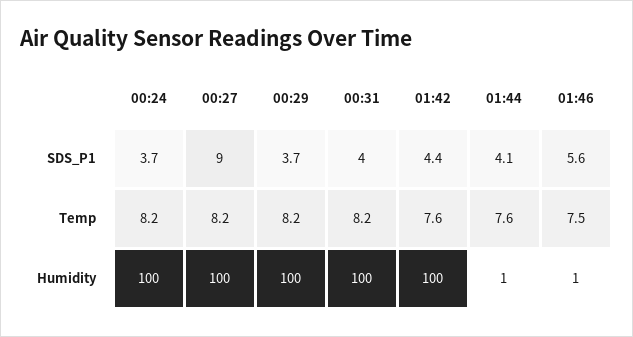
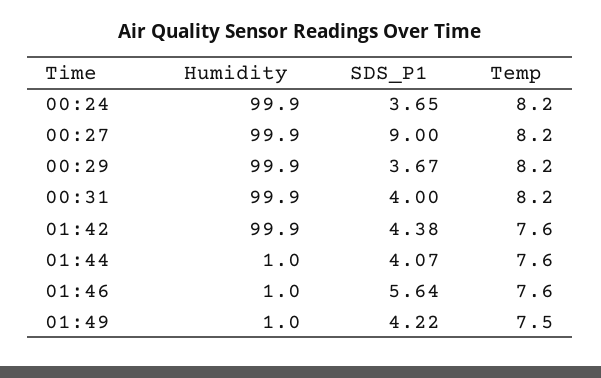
01:46, Temp: 7.5 -> 7.6
01:49, Humidity: none -> 1
01:49, SDS_P1: none -> 4.22
01:49, Temp: none -> 7.5

